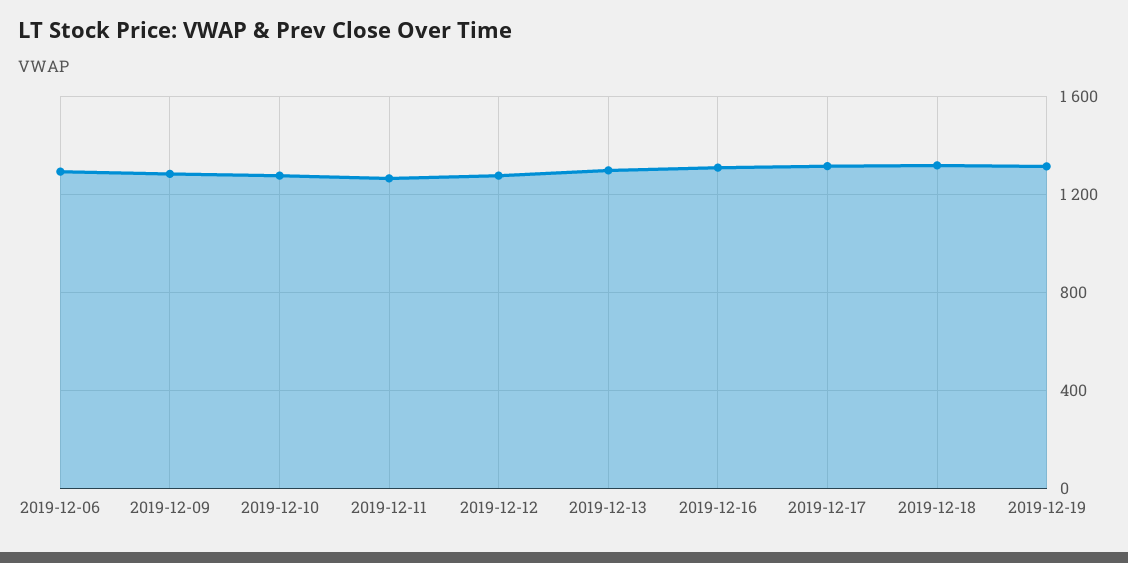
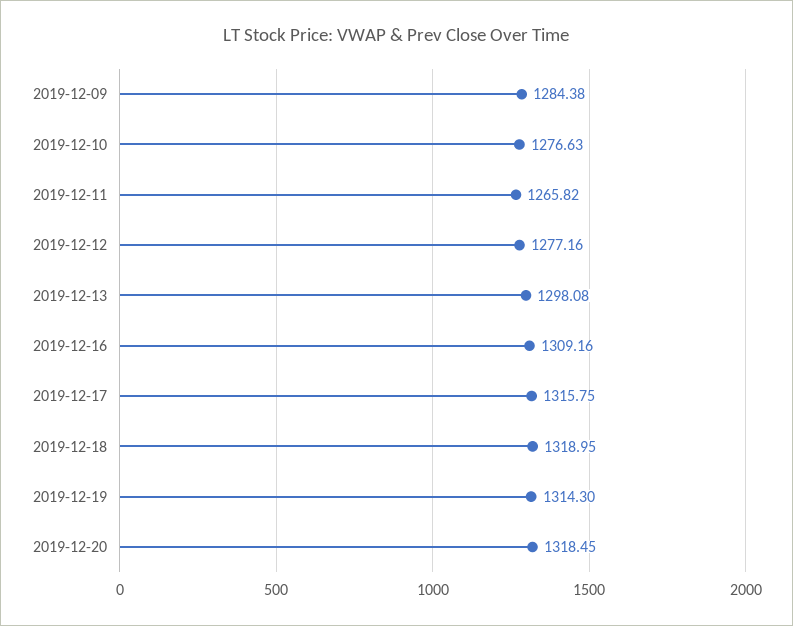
2019-12-06: 1300 -> none
2019-12-20: none -> 1318.45

